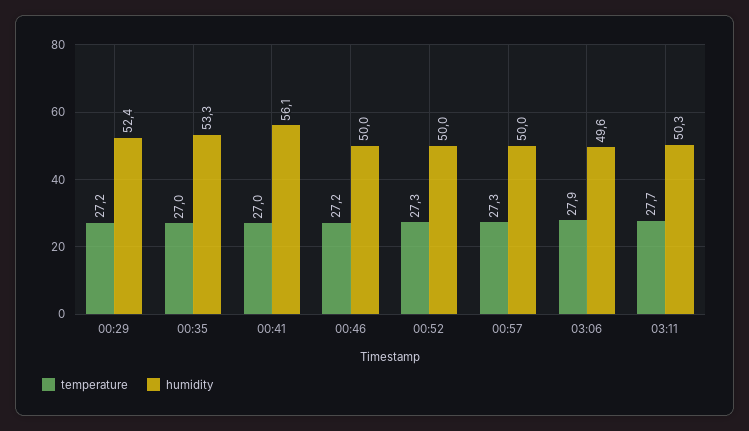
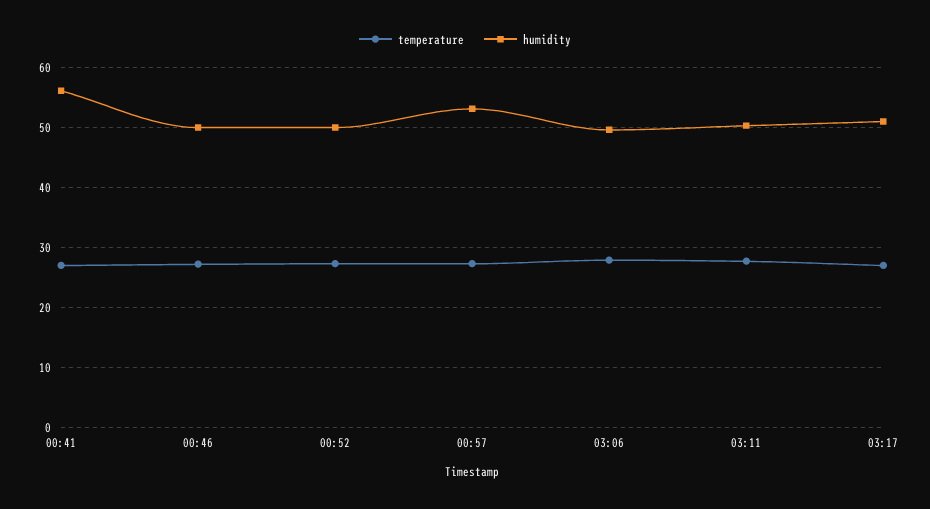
temperature, 00:29: 27.2 -> none
humidity, 00:29: 52.4 -> none
temperature, 00:35: 27 -> none
humidity, 00:35: 53.3 -> none
humidity, 00:57: 50 -> 53
temperature, 03:17: none -> 27
humidity, 03:17: none -> 51

